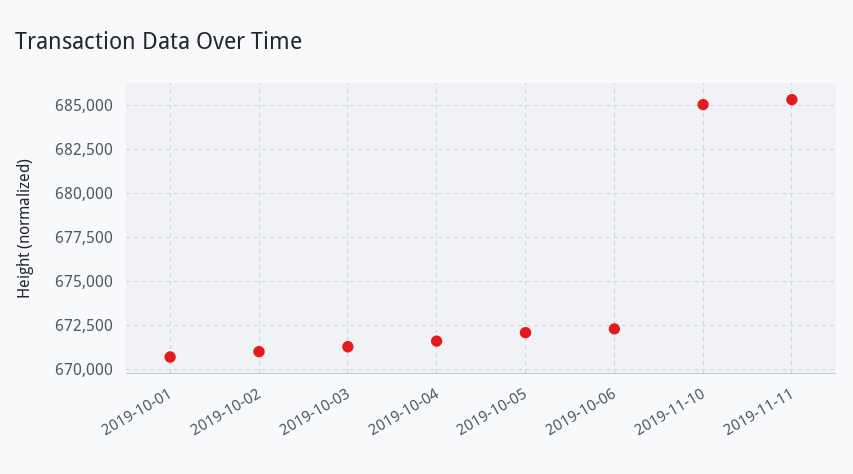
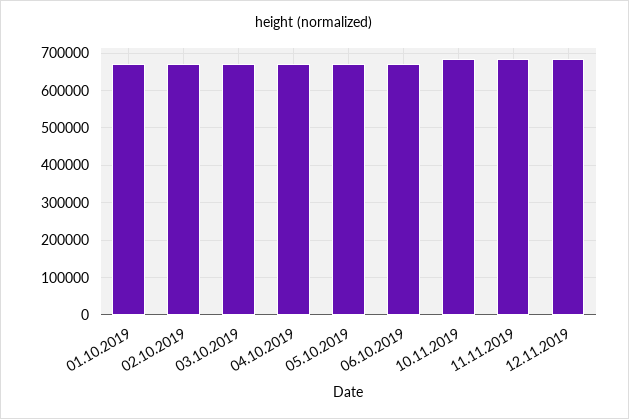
12.11.2019: none -> 680000

